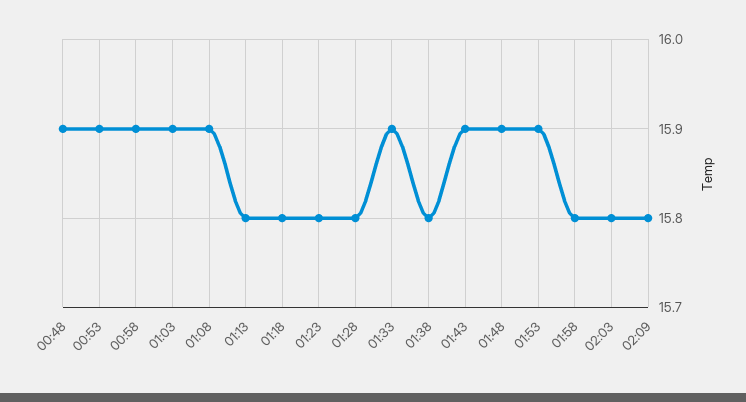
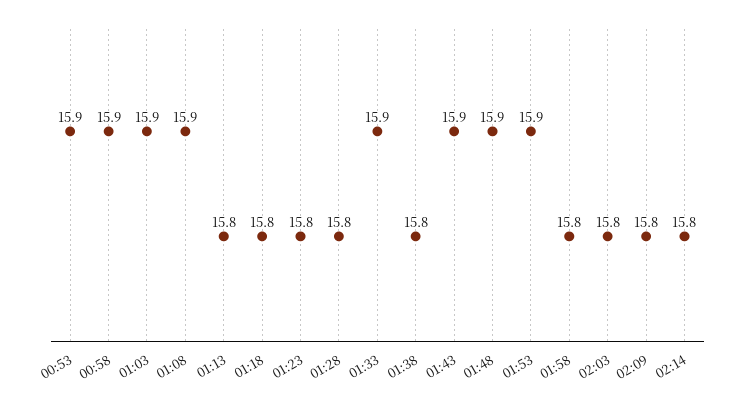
00:48: 15.9 -> none
02:14: none -> 15.8

